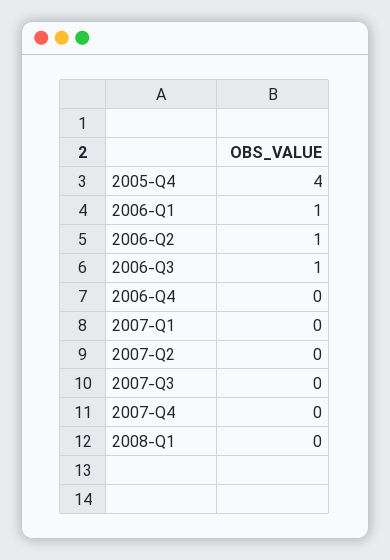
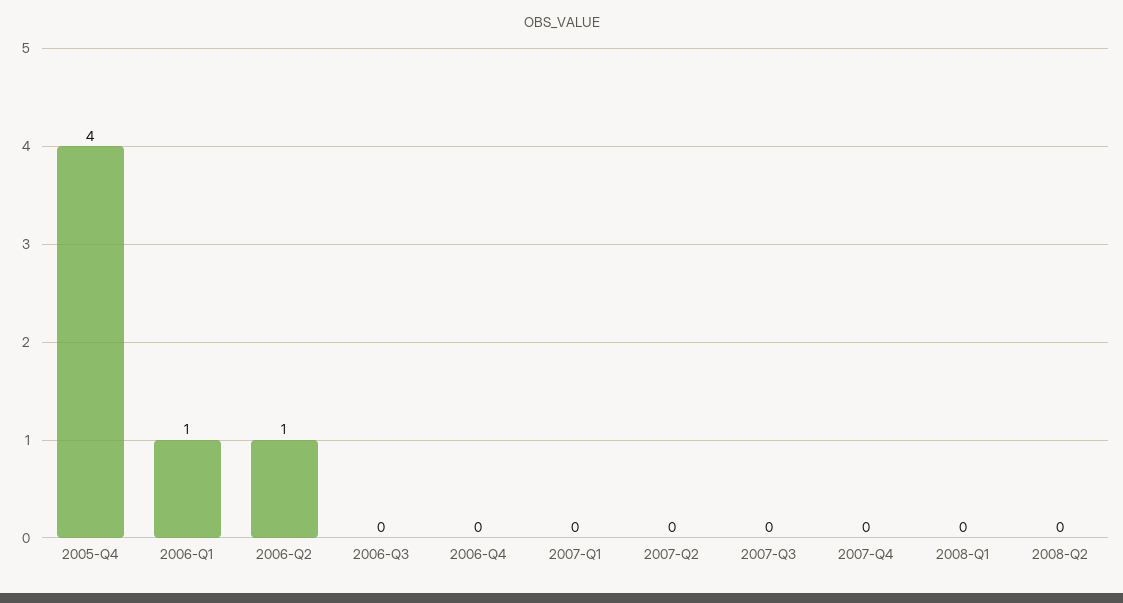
2006-Q3: 1 -> 0
2008-Q2: none -> 0

